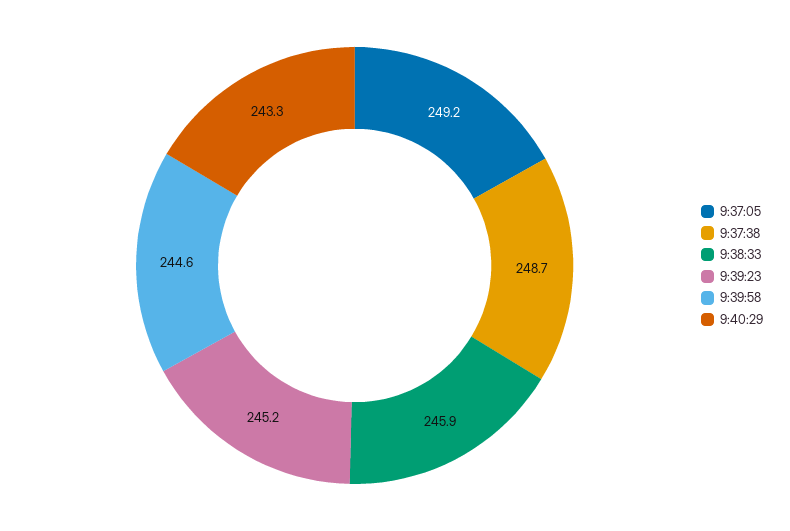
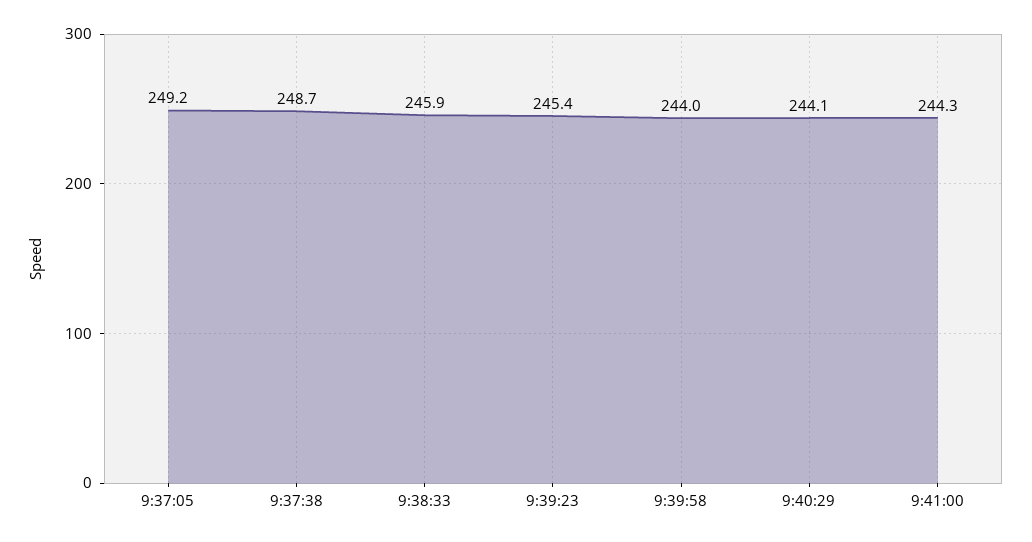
9:39:23: 245.2 -> 245.4
9:39:58: 244.6 -> 244
9:40:29: 243.3 -> 244.1
9:41:00: none -> 244.3

